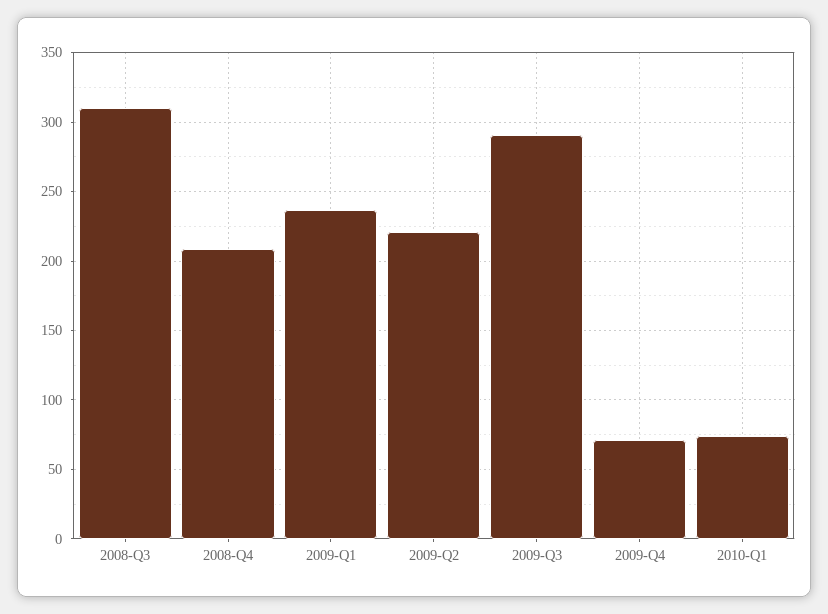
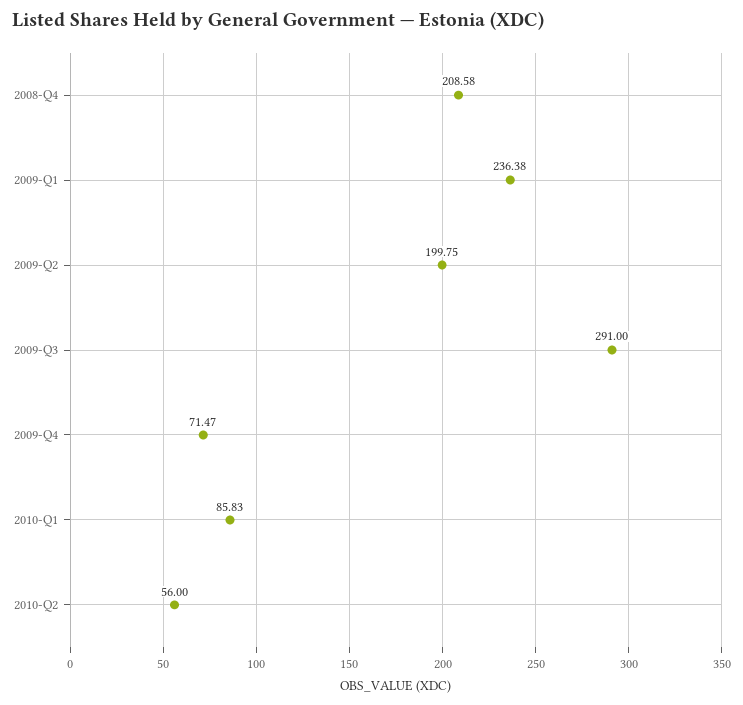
2008-Q3: 310 -> none
2009-Q2: 220 -> 199.75
2010-Q1: 75 -> 85.83
2010-Q2: none -> 56

